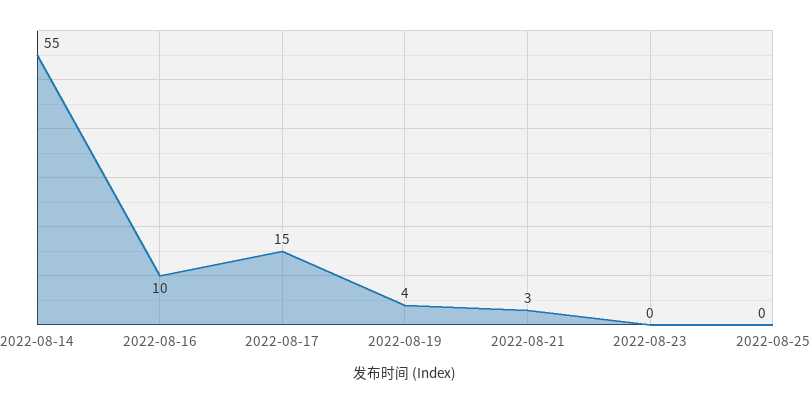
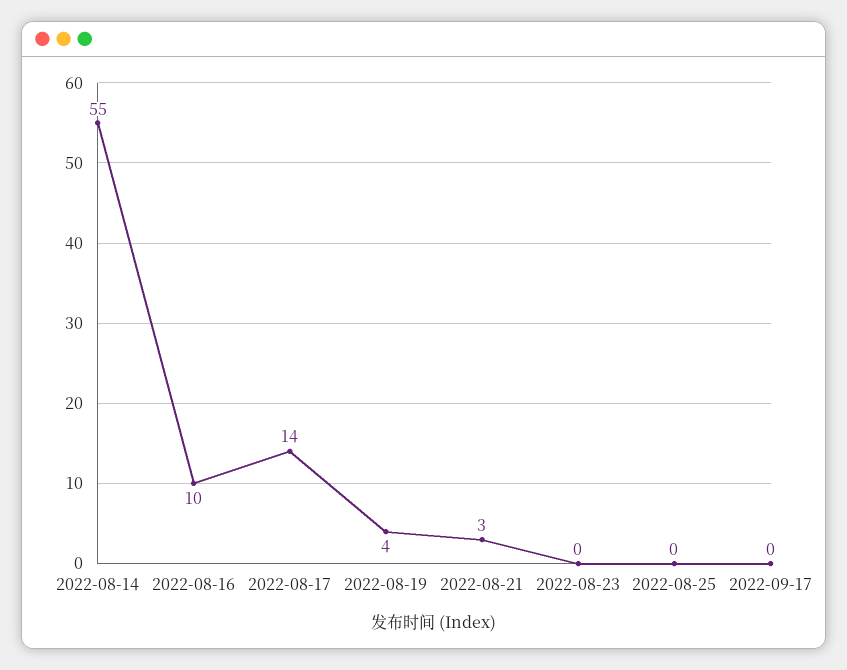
2022-08-17: 15 -> 14
2022-09-17: none -> 0

